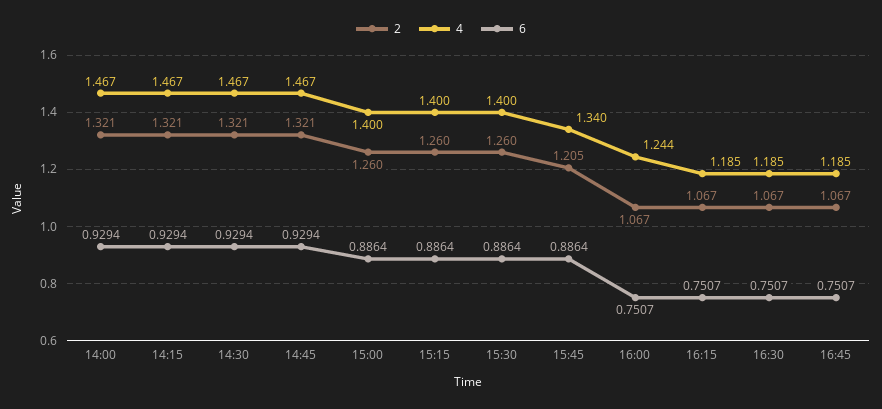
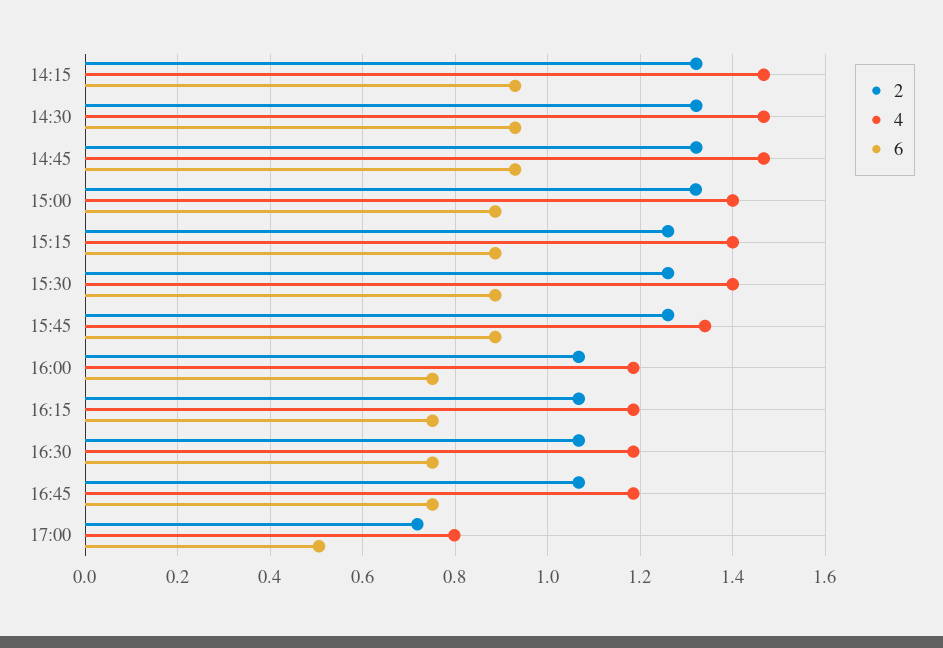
2, 14:00: 1.321 -> none
4, 14:00: 1.467 -> none
6, 14:00: 0.9294 -> none
2, 15:00: 1.26 -> 1.32
2, 15:45: 1.205 -> 1.26
4, 16:00: 1.244 -> 1.18
2, 17:00: none -> 0.72
4, 17:00: none -> 0.8
6, 17:00: none -> 0.5

